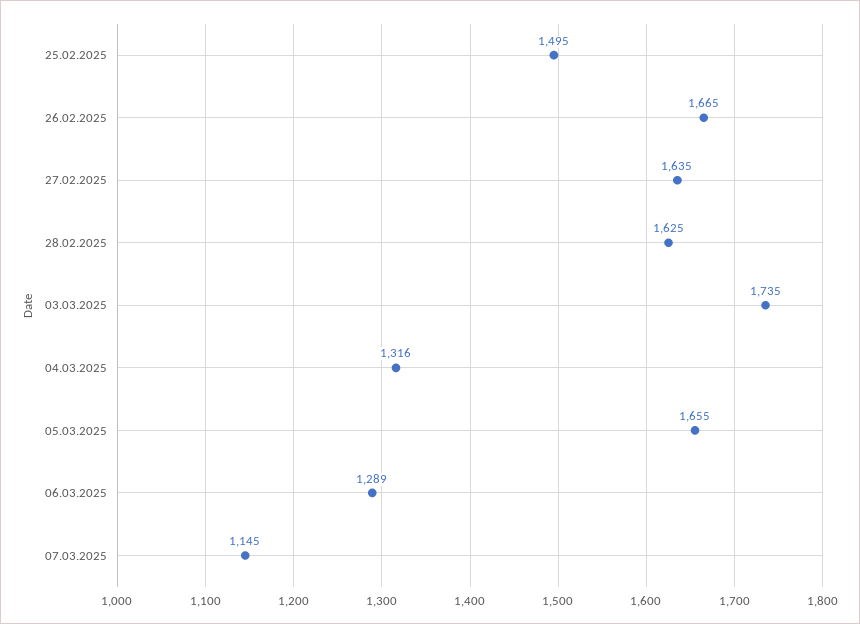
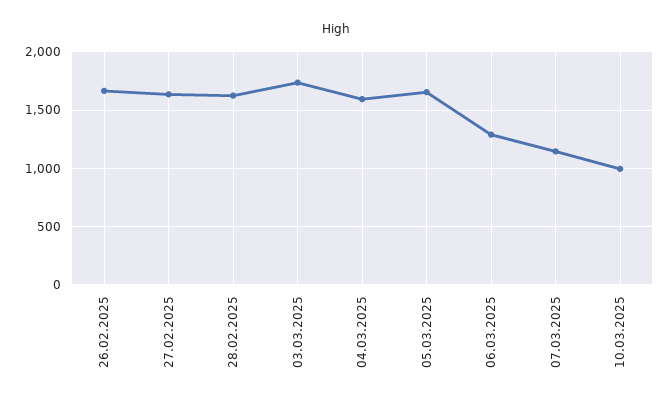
25.02.2025: 1495 -> none
04.03.2025: 1316 -> 1600
10.03.2025: none -> 1000

